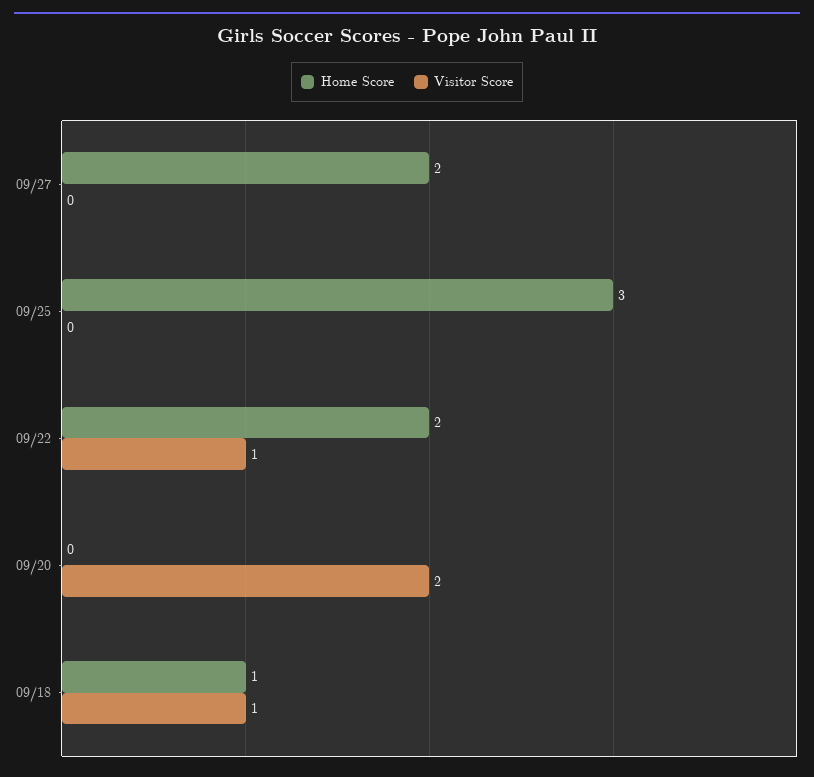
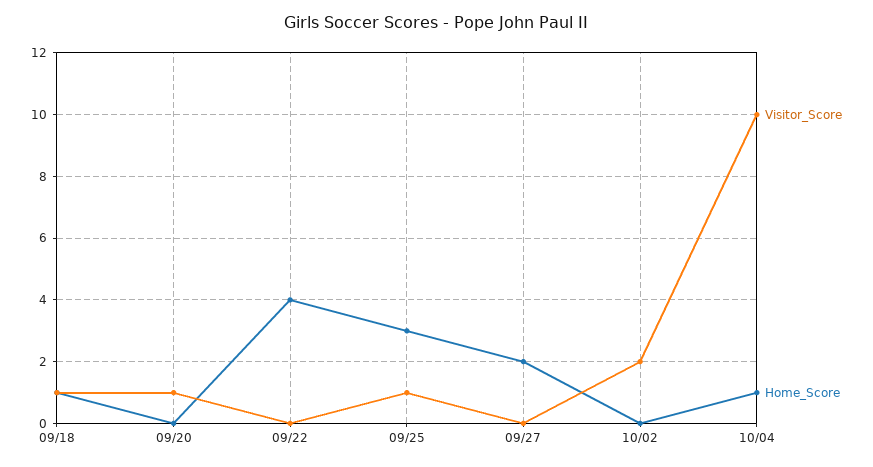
Visitor Score, 09/25: 0 -> 1
Home Score, 09/22: 2 -> 4
Visitor Score, 09/22: 1 -> 0
Visitor Score, 09/20: 2 -> 1
Visitor Score, 10/02: none -> 2
Home Score, 10/02: none -> 0
Visitor Score, 10/04: none -> 10
Home Score, 10/04: none -> 1

